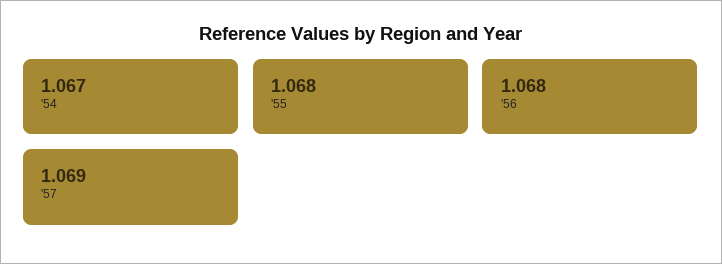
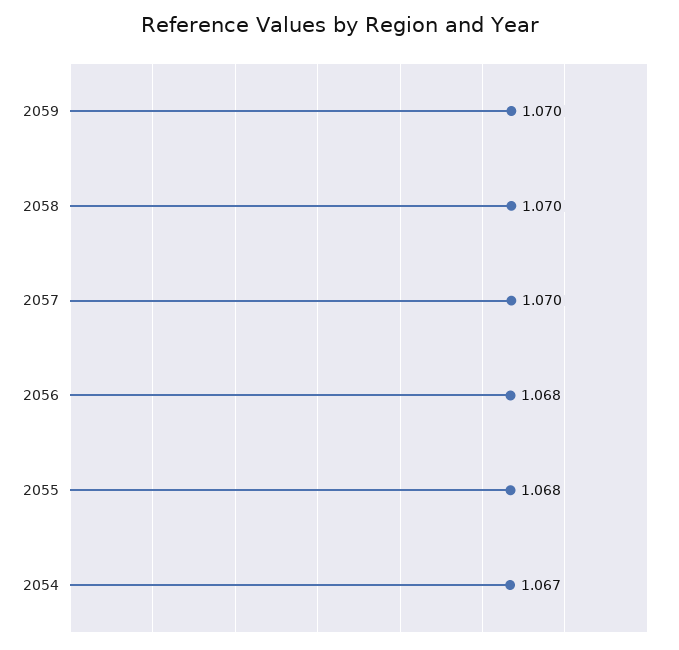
'57: 1.069 -> 1.07
2059: none -> 1.07
2058: none -> 1.07

